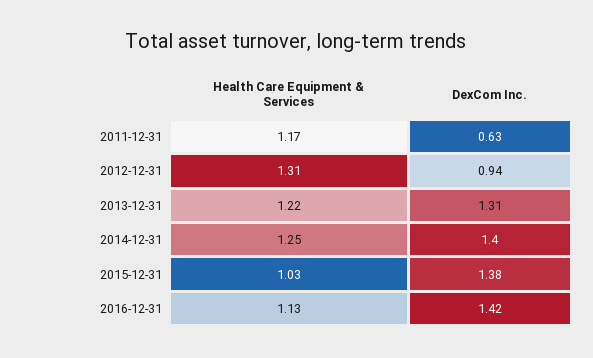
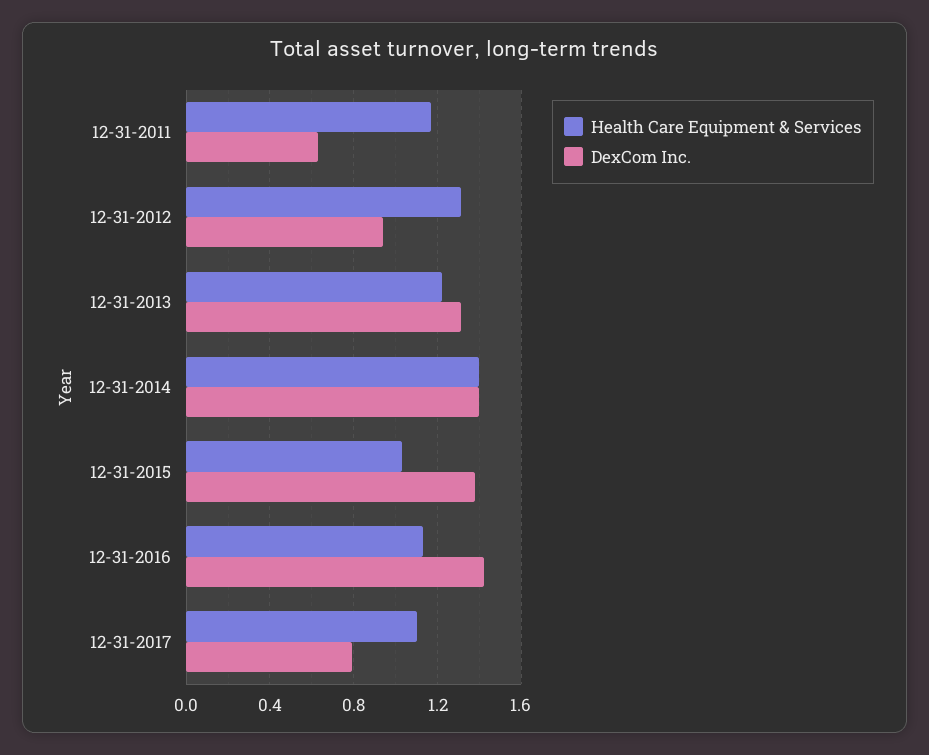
Health Care Equipment & Services, 2014-12-31: 1.25 -> 1.4
Health Care Equipment & Services, 12-31-2017: none -> 1.1
DexCom Inc., 12-31-2017: none -> 0.8

